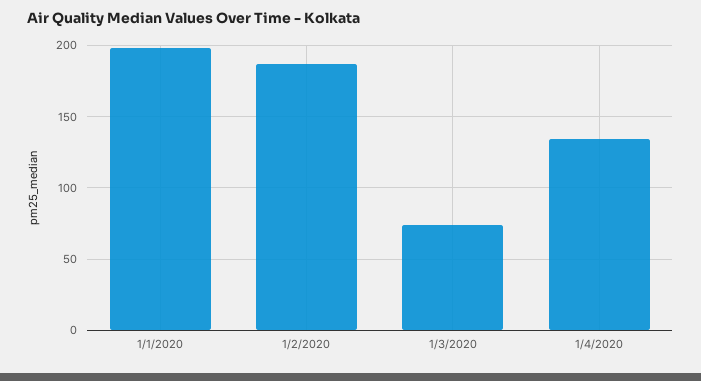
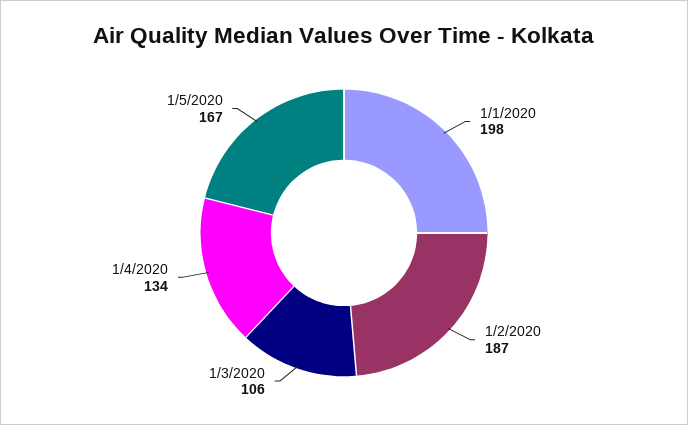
1/3/2020: 75 -> 106
1/5/2020: none -> 167

